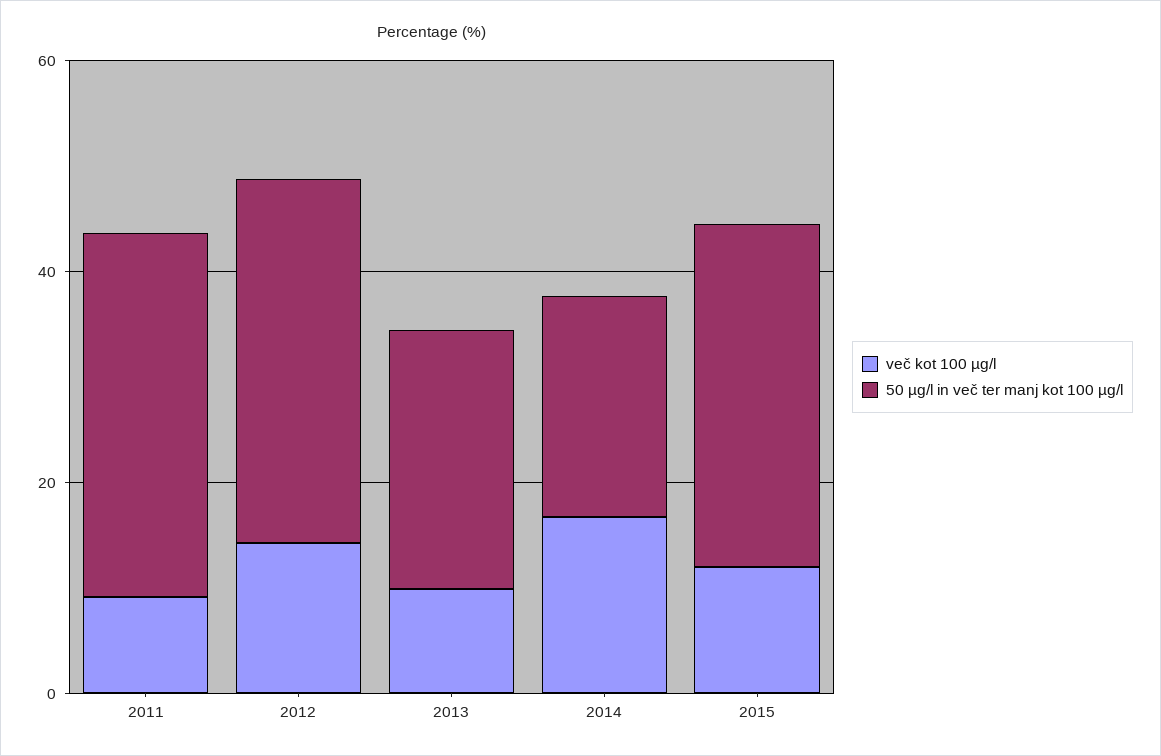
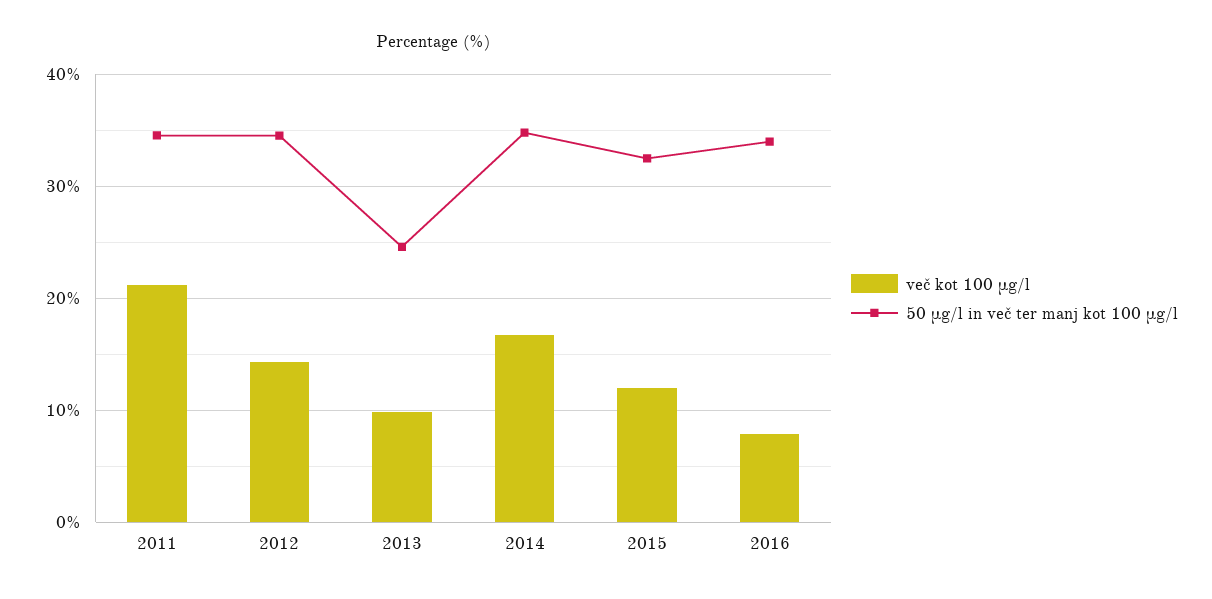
več kot 100 µg/l, 2011: 10 -> 21
50 µg/l in več ter manj kot 100 µg/l, 2014: 20 -> 35
več kot 100 µg/l, 2016: none -> 8
50 µg/l in več ter manj kot 100 µg/l, 2016: none -> 34

